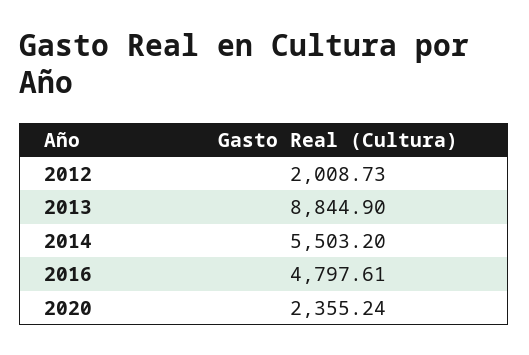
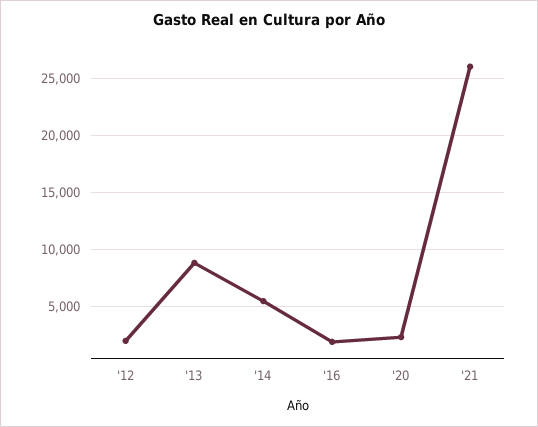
2016: 4797.61 -> 2000
'21: none -> 26000

